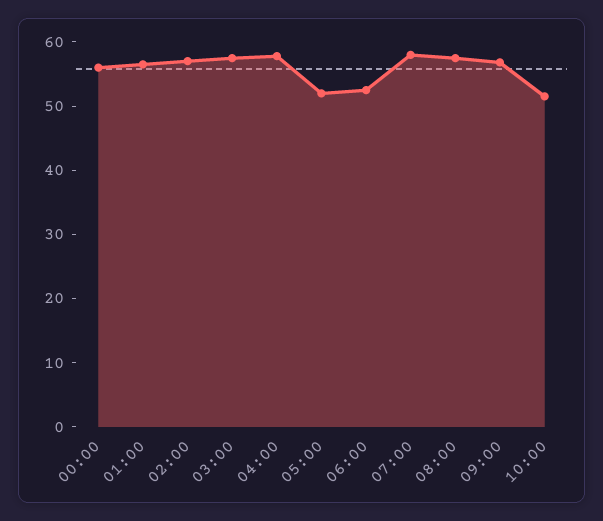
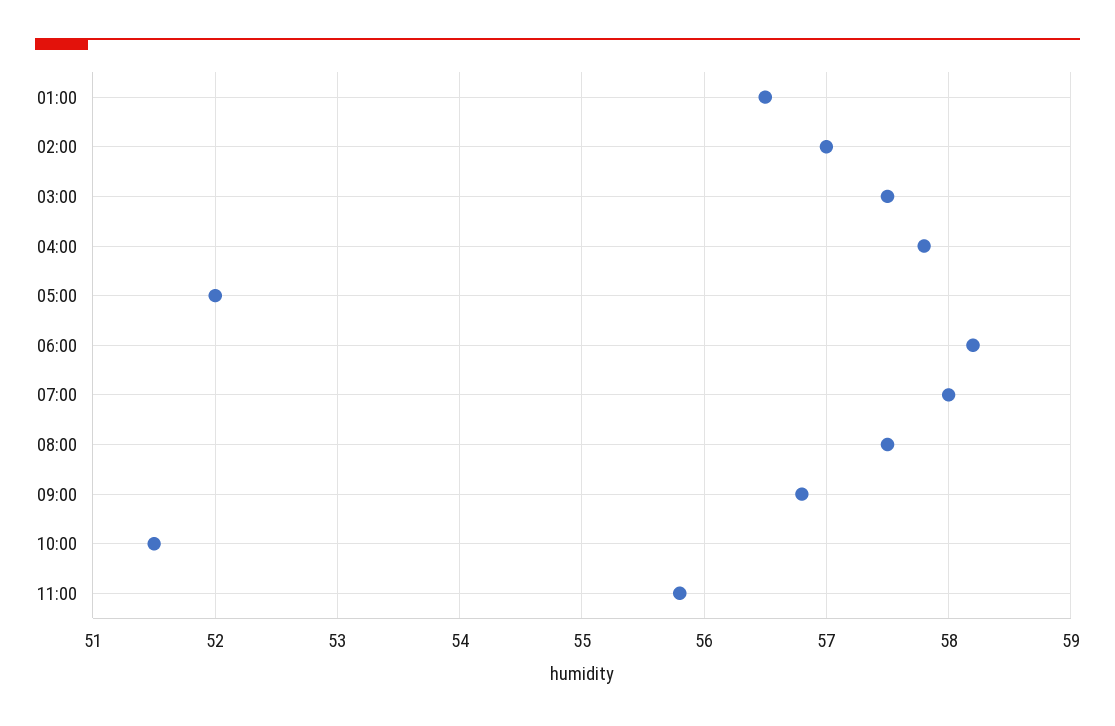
00:00: 56 -> none
06:00: 52 -> 58.2
11:00: none -> 55.8

